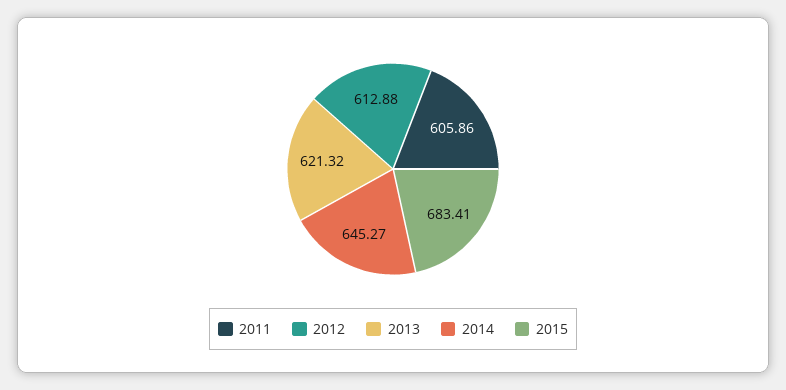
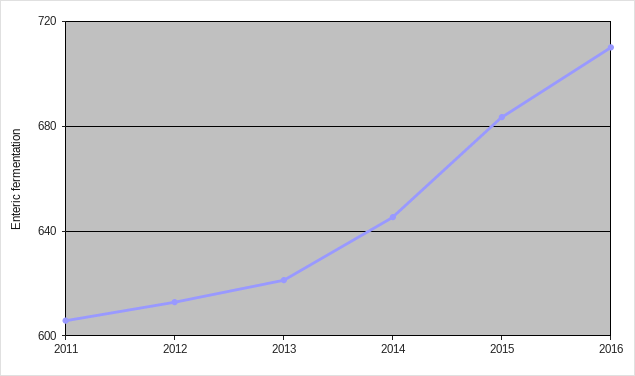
2016: none -> 710

